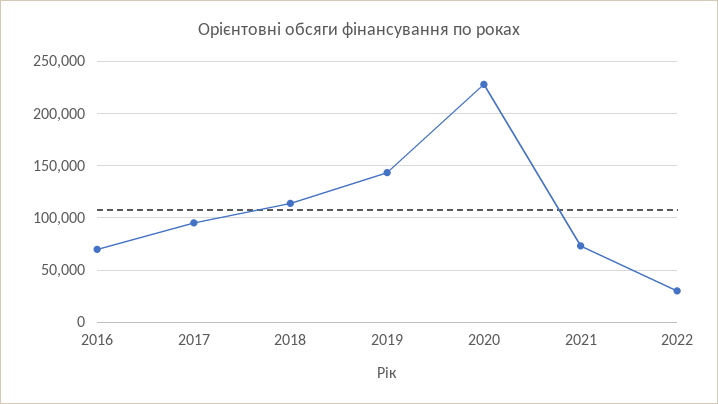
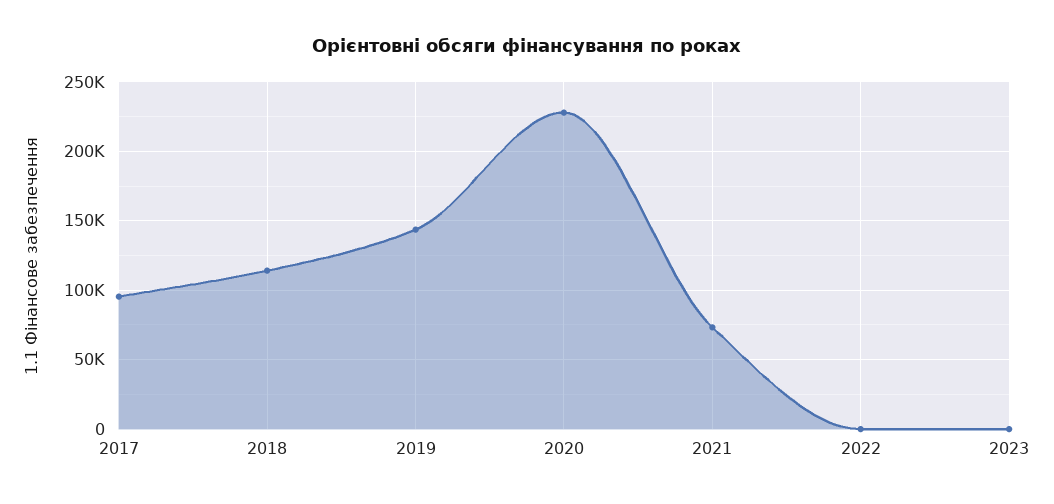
2016: 70000 -> none
2022: 30000 -> 0
2023: none -> 0

